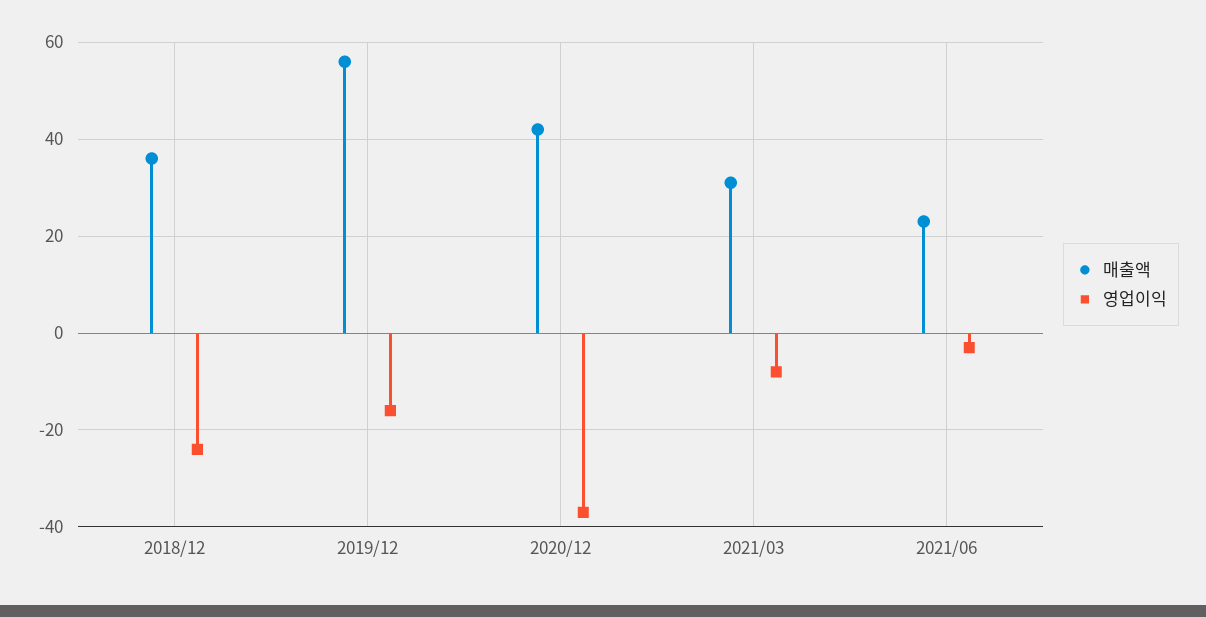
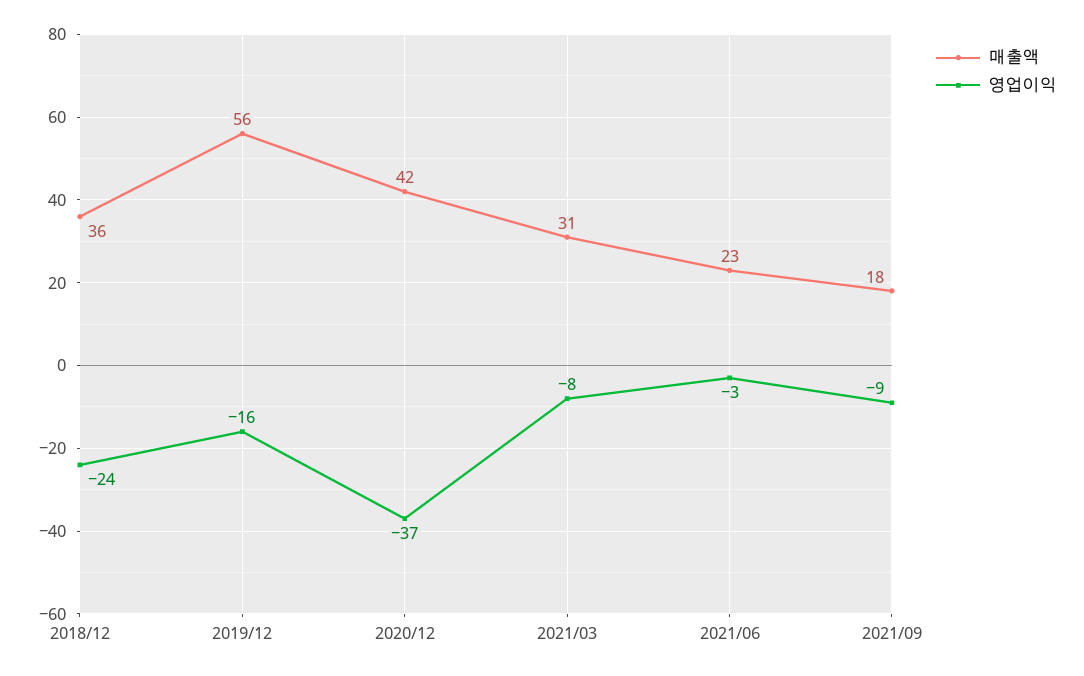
매출액, 2021/09: none -> 18
영업이익, 2021/09: none -> -9

